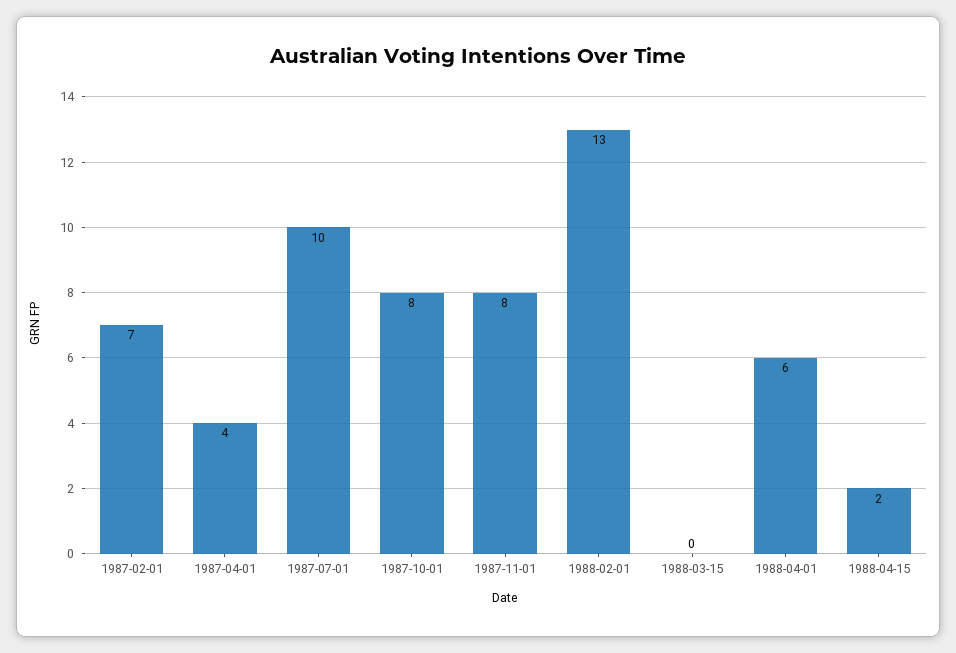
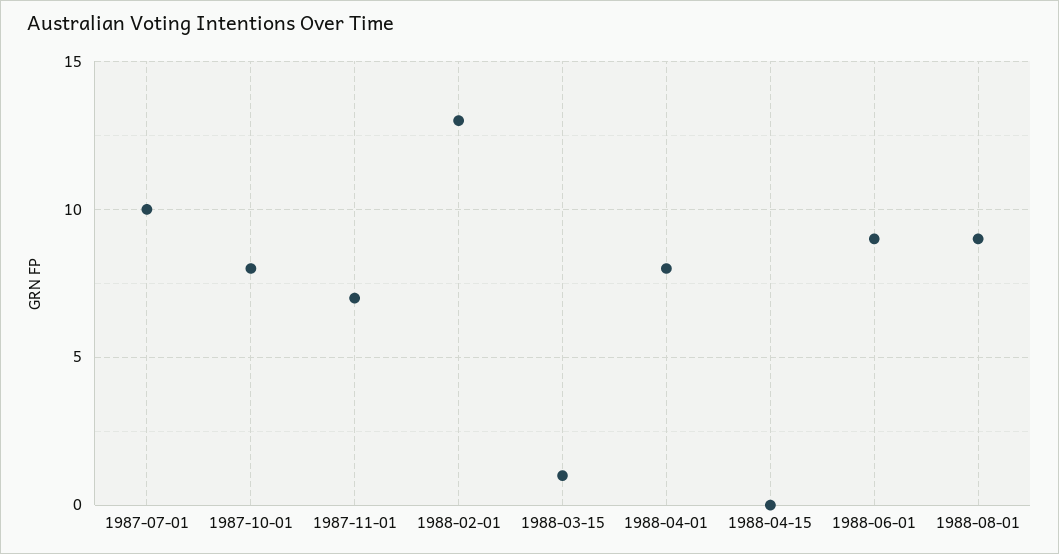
1987-02-01: 7 -> none
1987-04-01: 4 -> none
1987-11-01: 8 -> 7
1988-03-15: 0 -> 1
1988-04-01: 6 -> 8
1988-04-15: 2 -> 0
1988-06-01: none -> 9
1988-08-01: none -> 9

